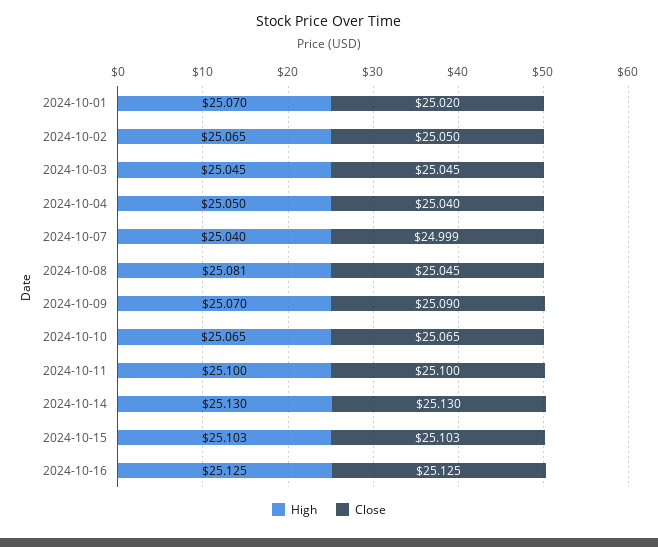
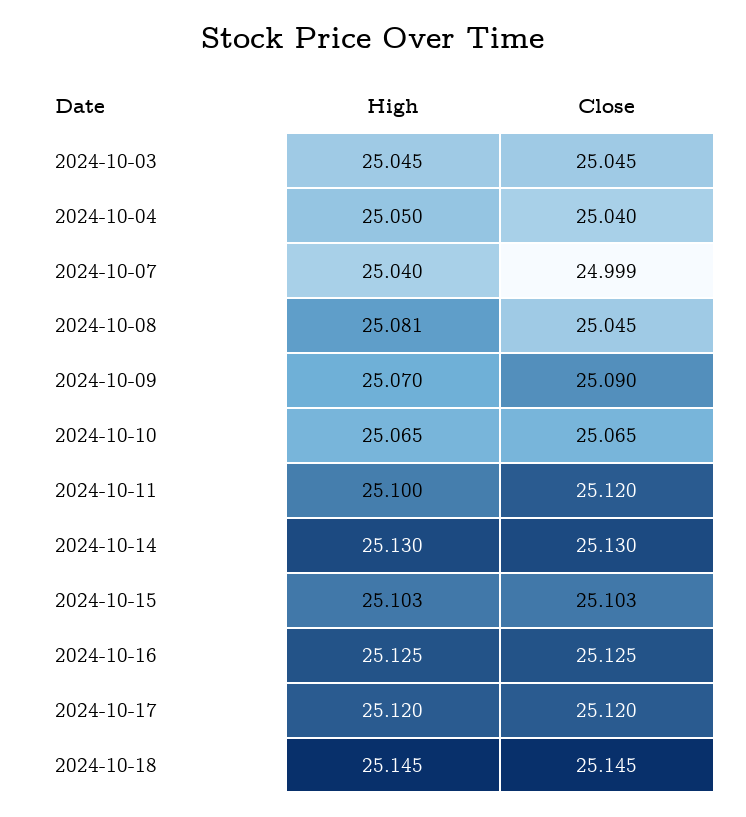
High, 2024-10-01: 25.07 -> none
Close, 2024-10-01: 25.02 -> none
High, 2024-10-02: 25.065 -> none
Close, 2024-10-02: 25.05 -> none
Close, 2024-10-11: 25.1 -> 25.12
High, 2024-10-17: none -> 25.12
Close, 2024-10-17: none -> 25.12
High, 2024-10-18: none -> 25.145
Close, 2024-10-18: none -> 25.145

